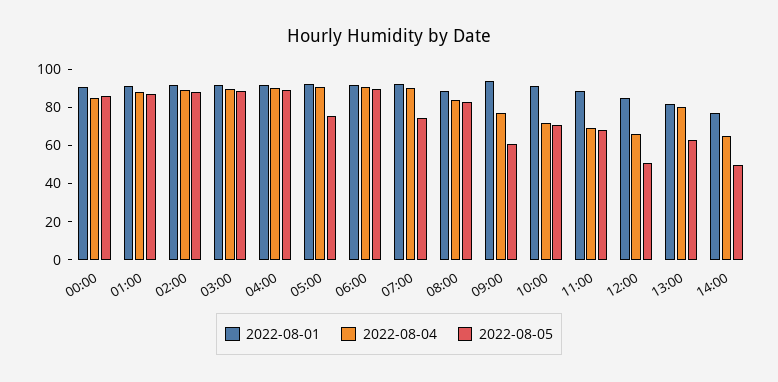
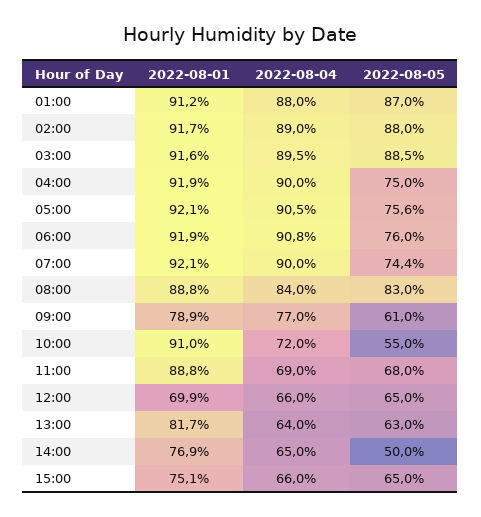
2022-08-01, 00:00: 90 -> none
2022-08-04, 00:00: 85 -> none
2022-08-05, 00:00: 85 -> none
2022-08-05, 04:00: 90 -> 75
2022-08-05, 06:00: 90 -> 76
2022-08-01, 09:00: 95 -> 78.9
2022-08-05, 10:00: 70 -> 55
2022-08-01, 12:00: 85 -> 69.9
2022-08-05, 12:00: 50 -> 65
2022-08-04, 13:00: 80 -> 64
2022-08-01, 15:00: none -> 75.1
2022-08-04, 15:00: none -> 66
2022-08-05, 15:00: none -> 65

